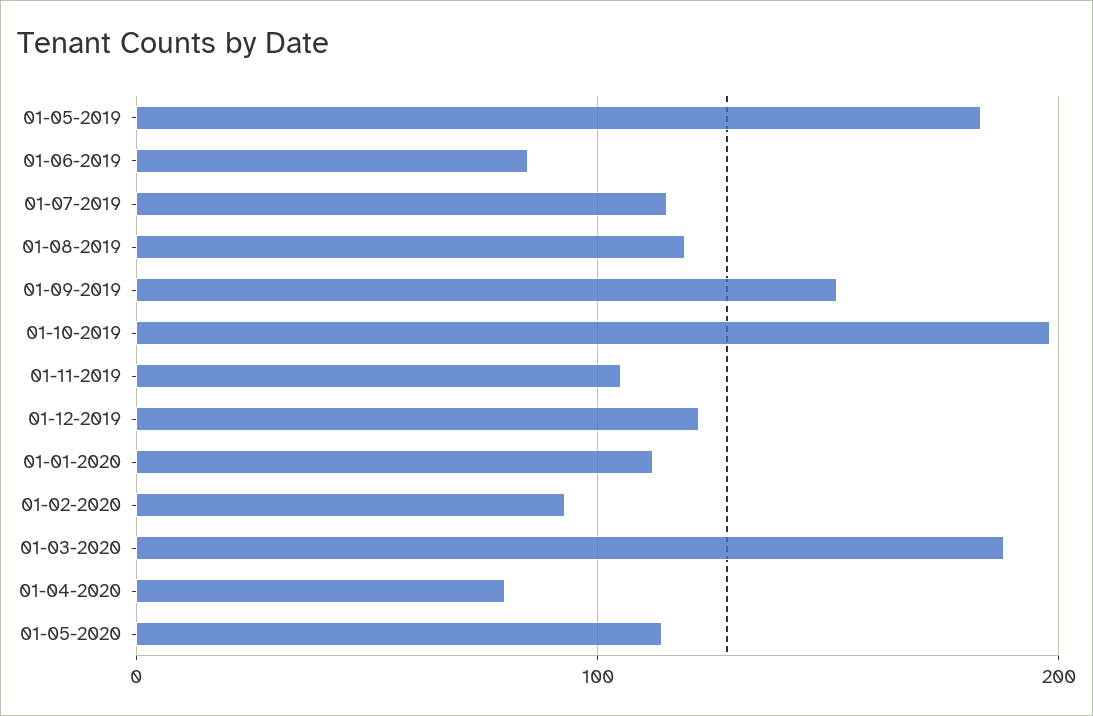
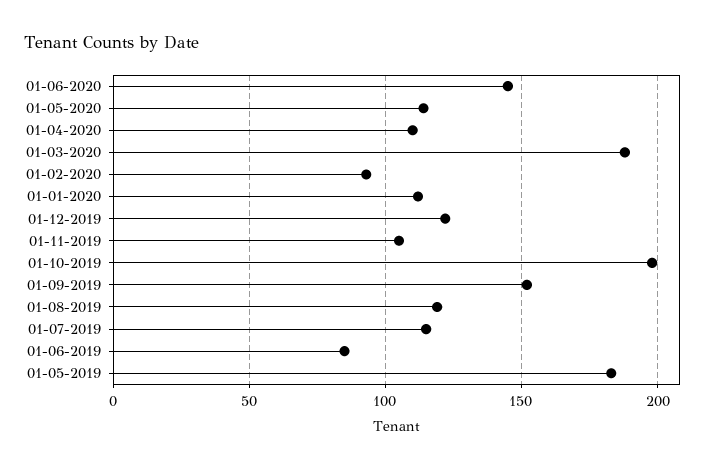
01-04-2020: 80 -> 110
01-06-2020: none -> 145

